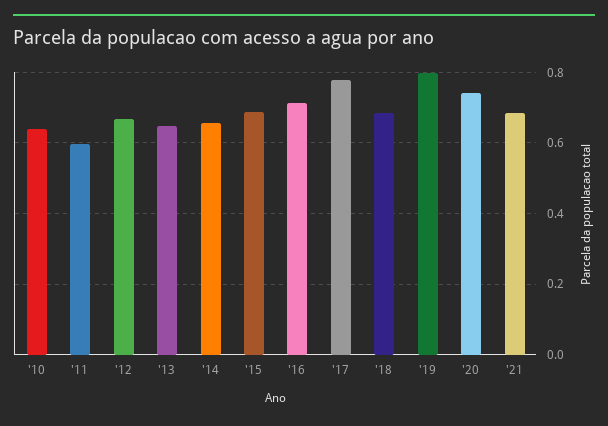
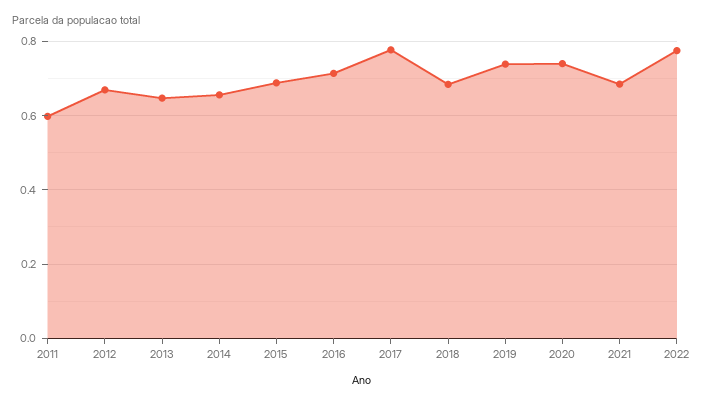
'10: 0.64 -> none
'19: 0.8 -> 0.74
2022: none -> 0.78

